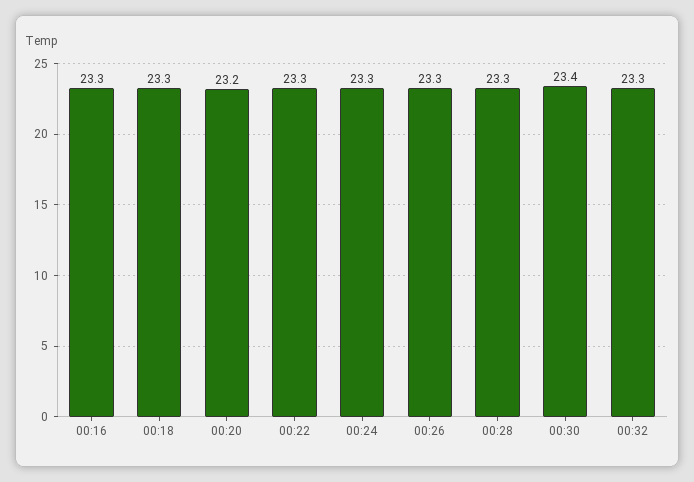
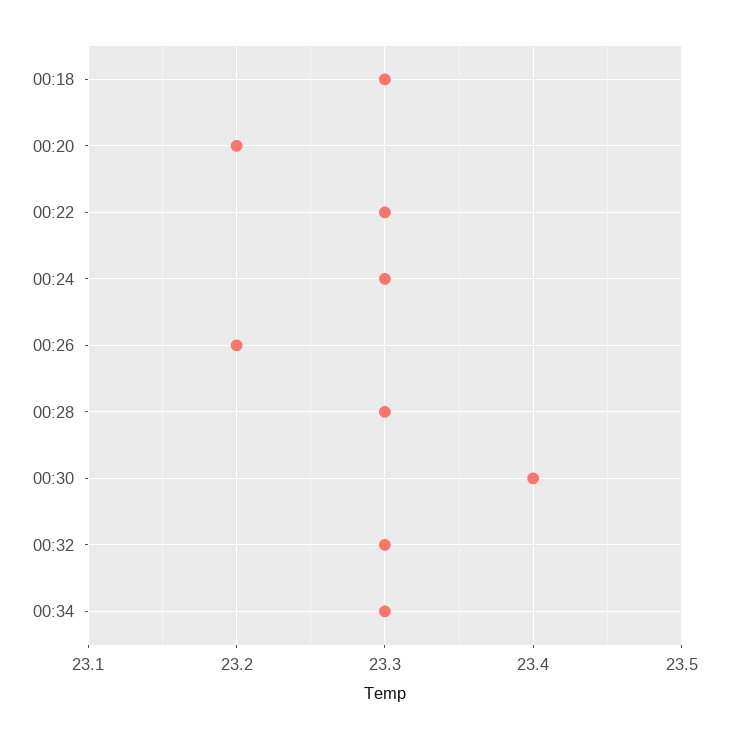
00:16: 23.3 -> none
00:26: 23.3 -> 23.2
00:34: none -> 23.3

